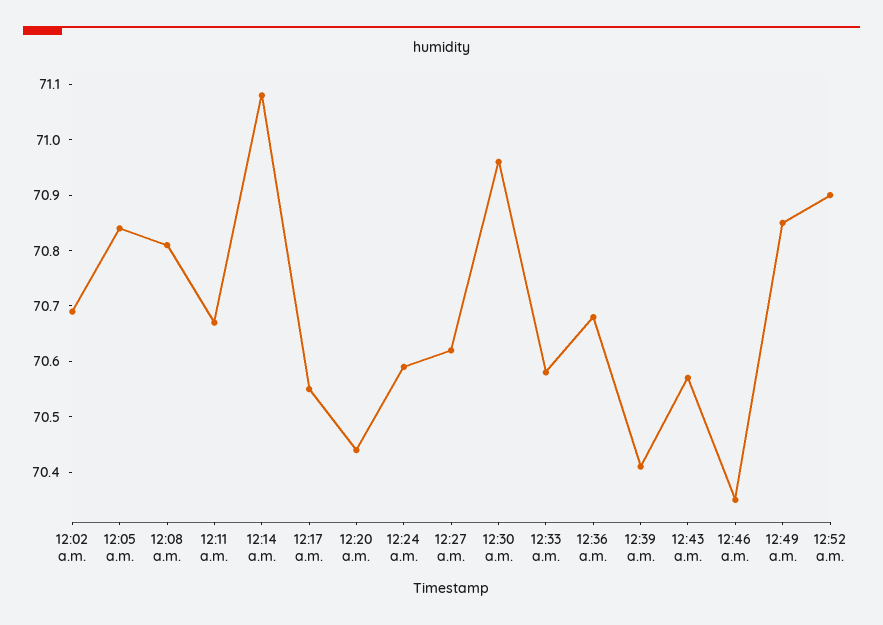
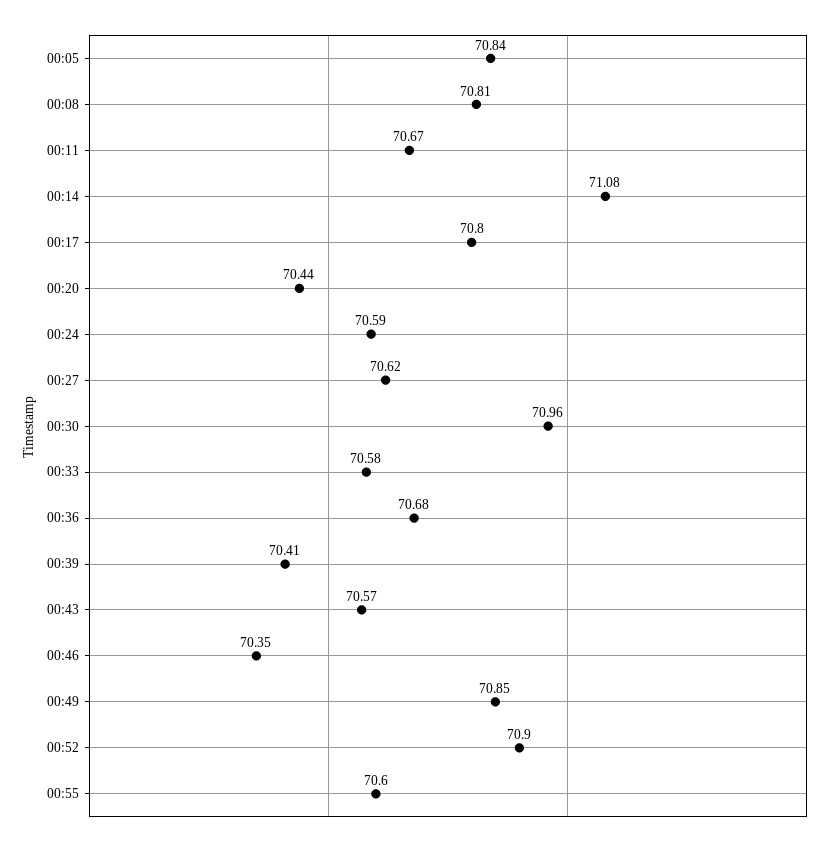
12:02 a.m.: 70.7 -> none
12:17 a.m.: 70.55 -> 70.8
00:55: none -> 70.6

